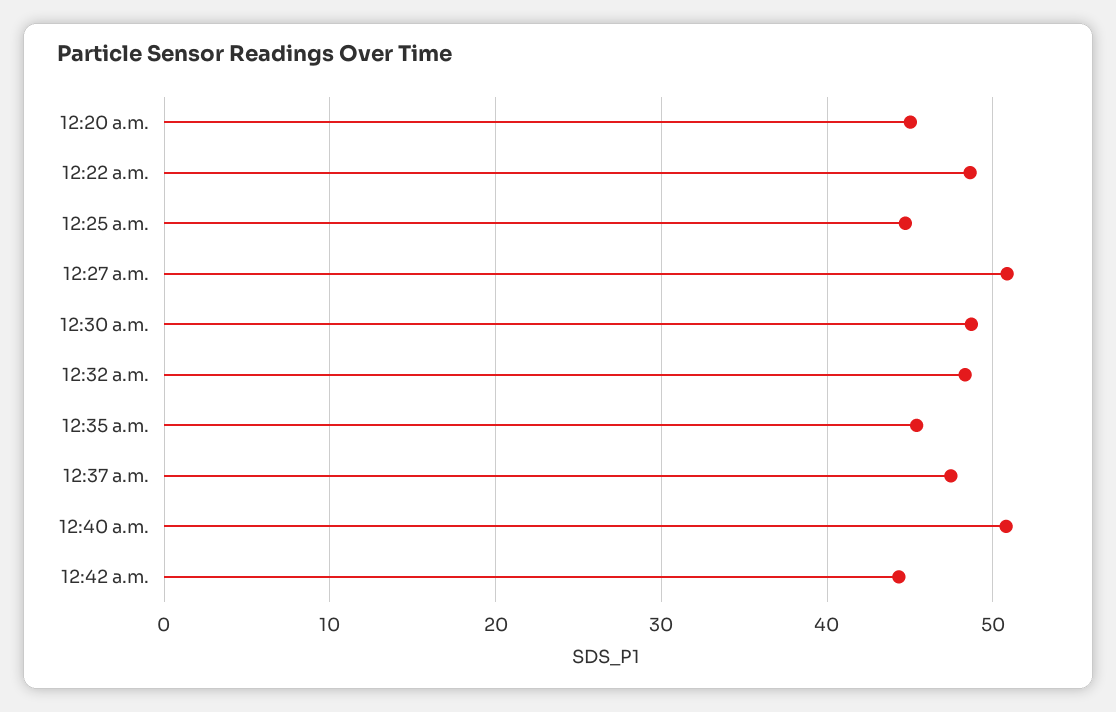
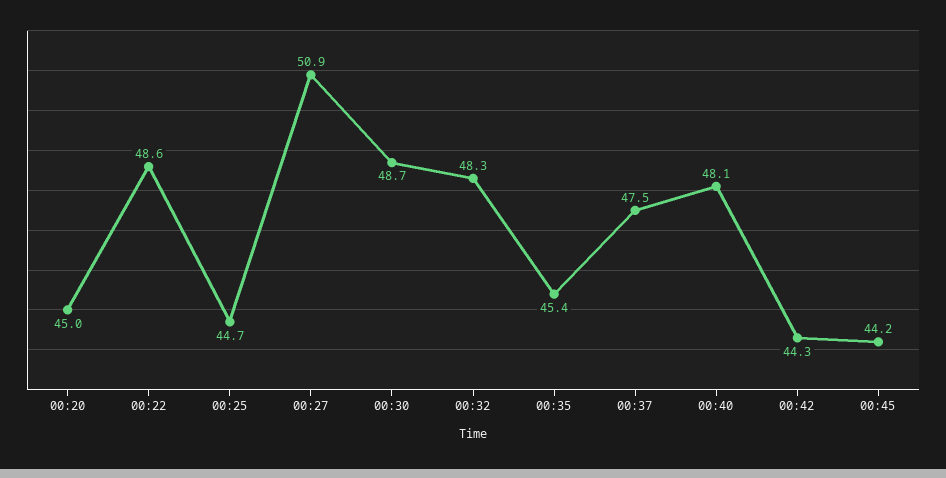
12:40 a.m.: 51 -> 48.1
00:45: none -> 44.2

